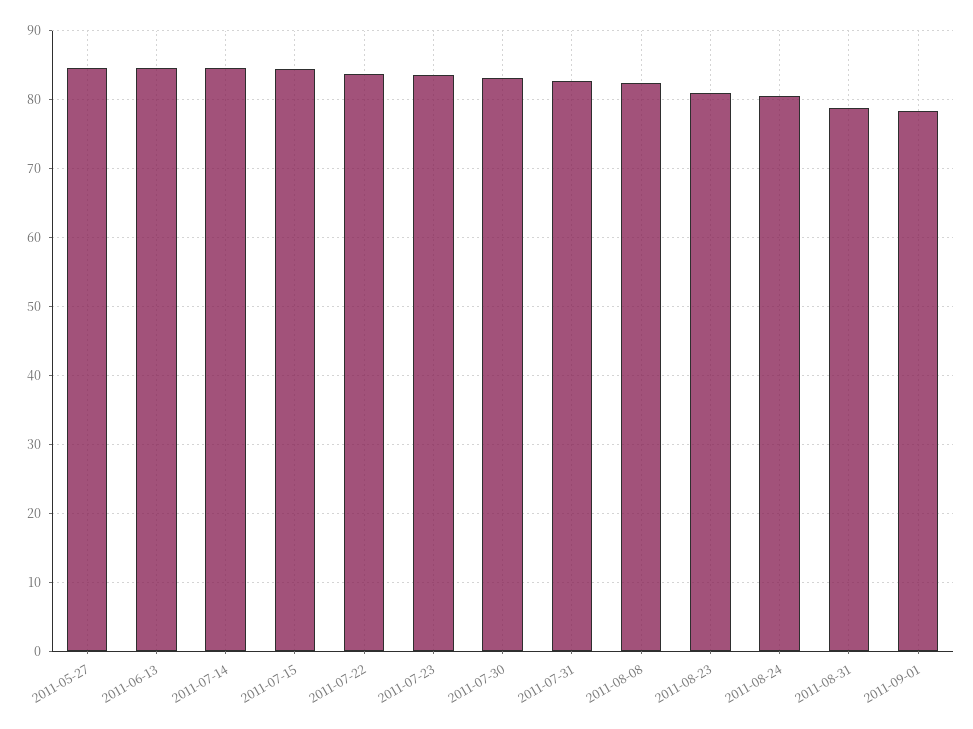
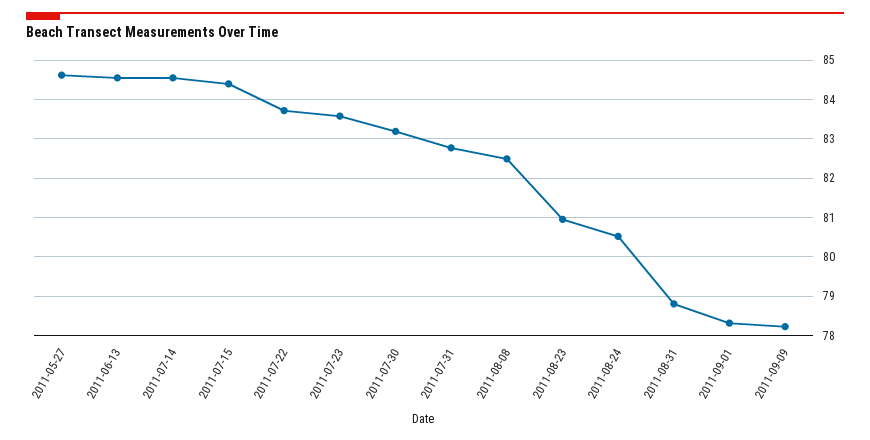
2011-09-09: none -> 78.2

